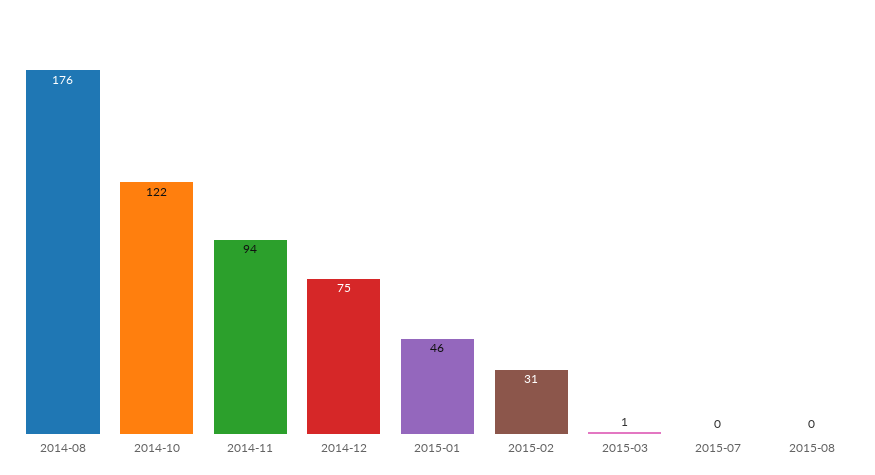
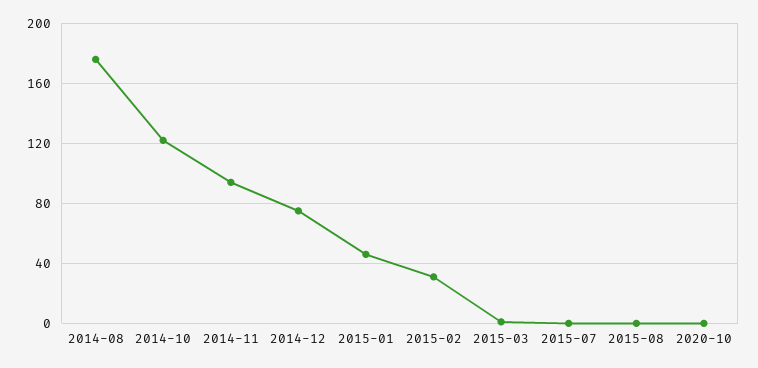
2020-10: none -> 0

